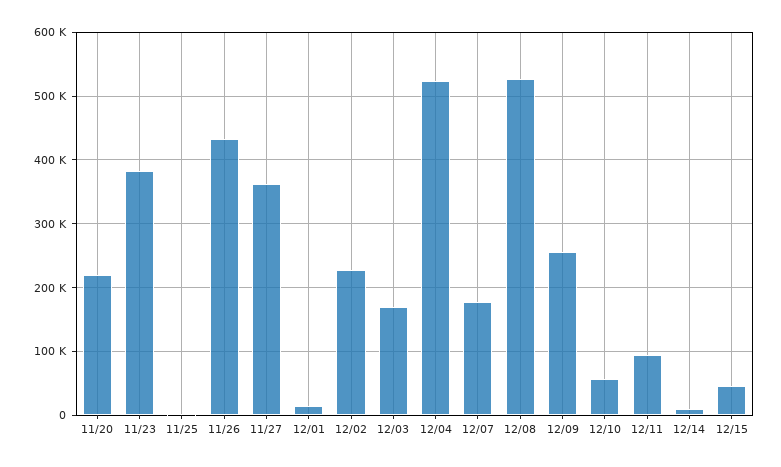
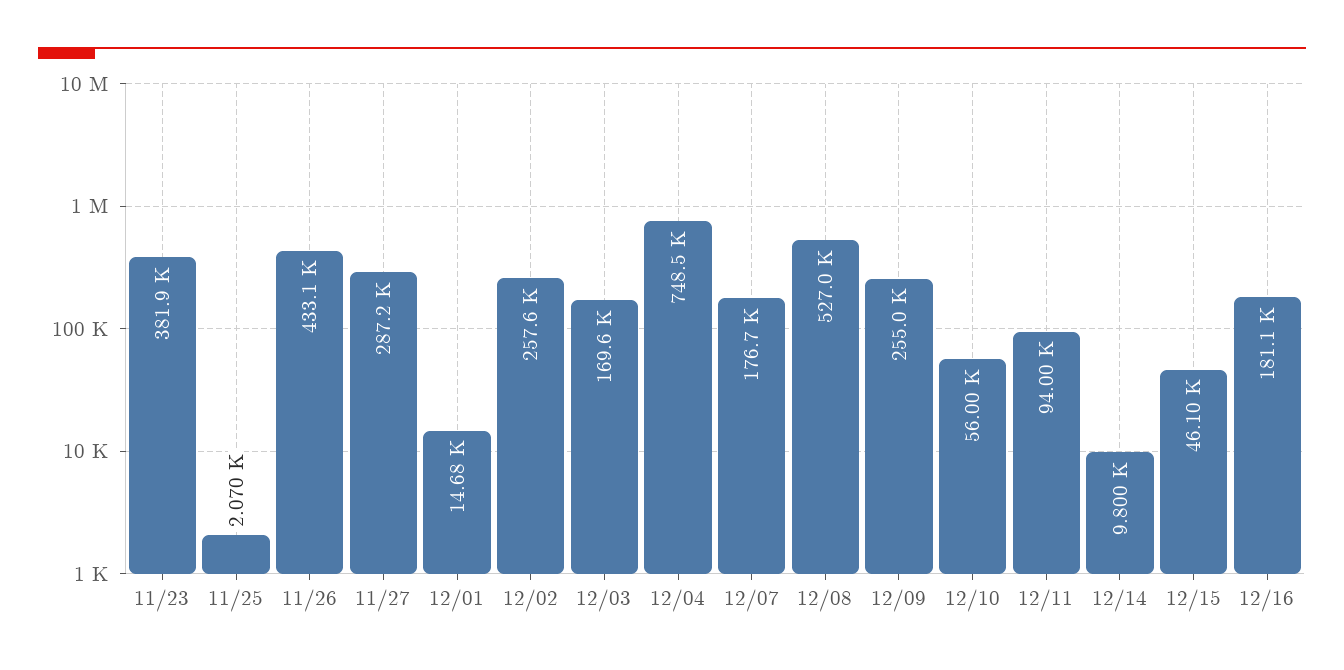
11/20: 220000 -> none
11/27: 360000 -> 287200
12/02: 230000 -> 257600
12/04: 520000 -> 748500
12/16: none -> 181100

